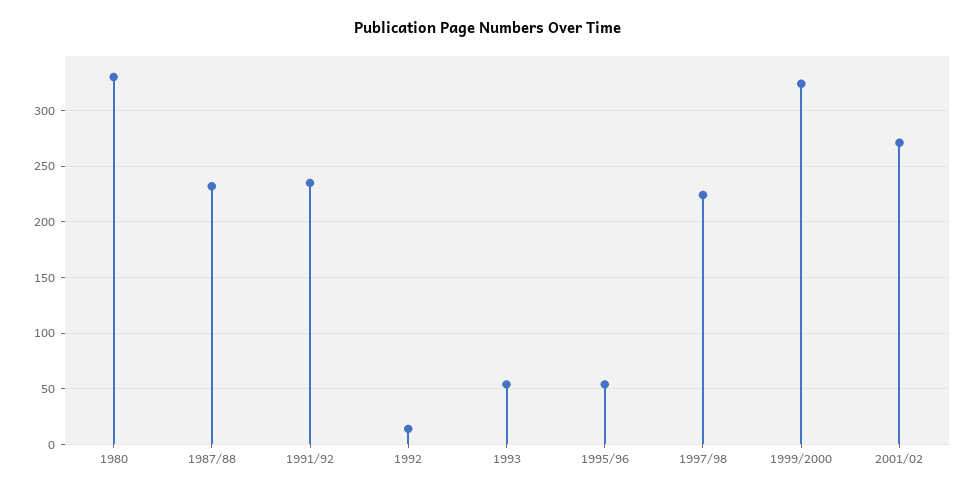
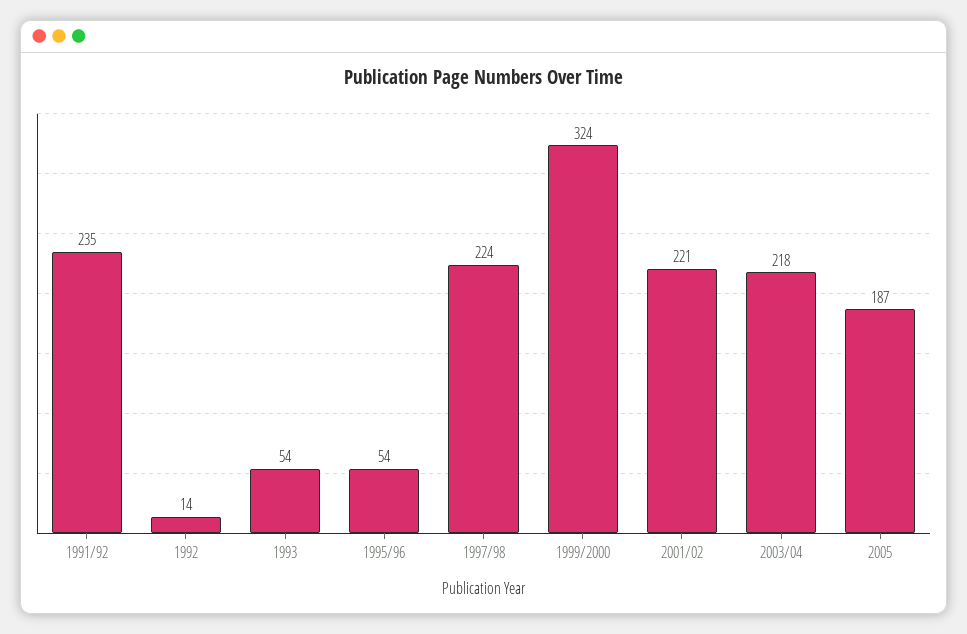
1980: 330 -> none
1987/88: 230 -> none
2001/02: 270 -> 221
2003/04: none -> 218
2005: none -> 187

